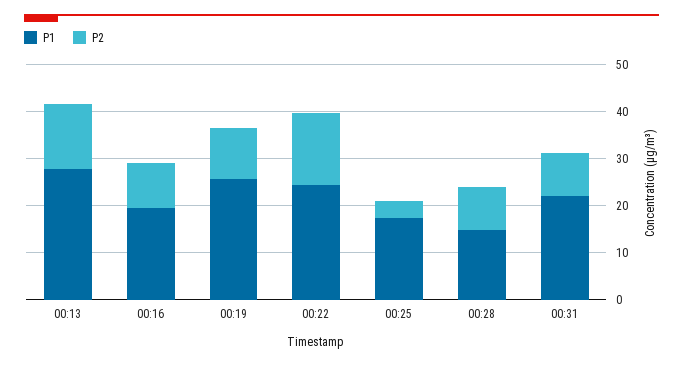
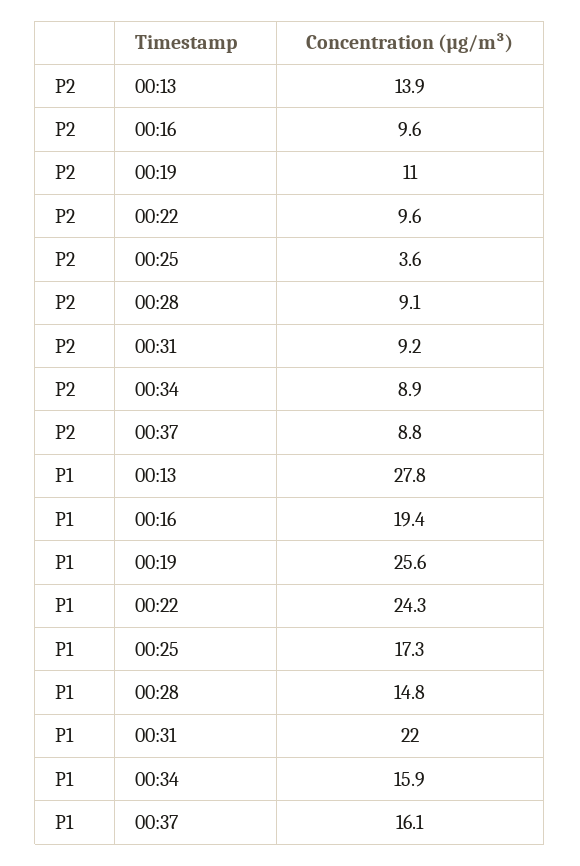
P2, 00:22: 16 -> 9.6
P2, 00:34: none -> 8.9
P2, 00:37: none -> 8.8
P1, 00:34: none -> 15.9
P1, 00:37: none -> 16.1

